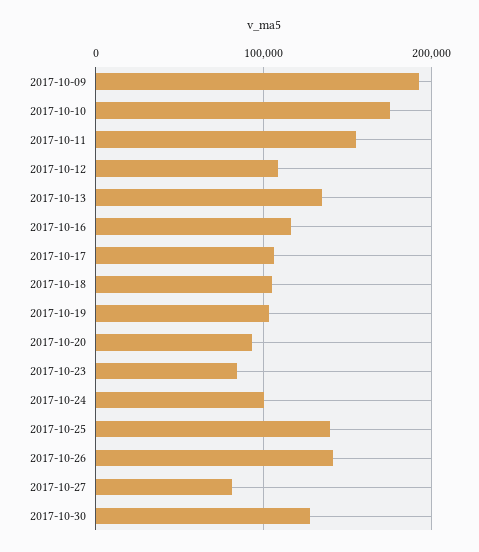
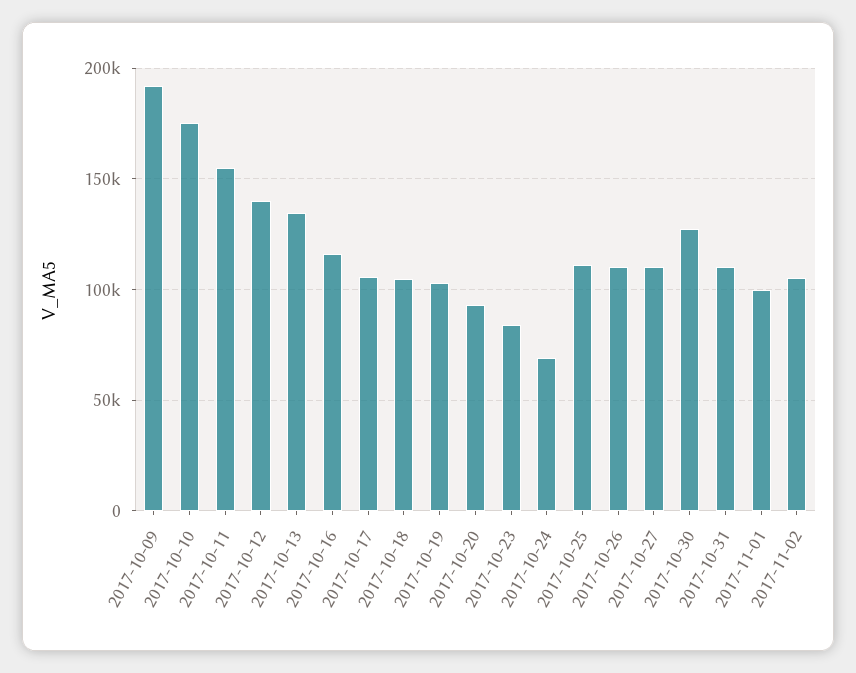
2017-10-12: 110000 -> 140000
2017-10-24: 100000 -> 70000
2017-10-25: 140000 -> 110000
2017-10-26: 140000 -> 110000
2017-10-27: 80000 -> 110000
2017-10-31: none -> 110000
2017-11-01: none -> 100000
2017-11-02: none -> 105000

